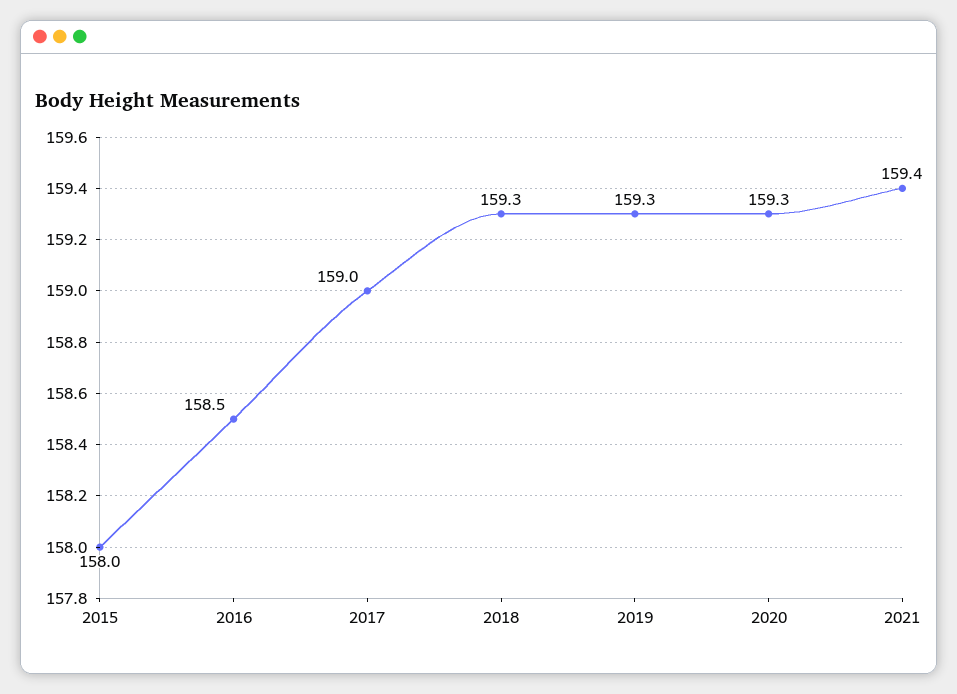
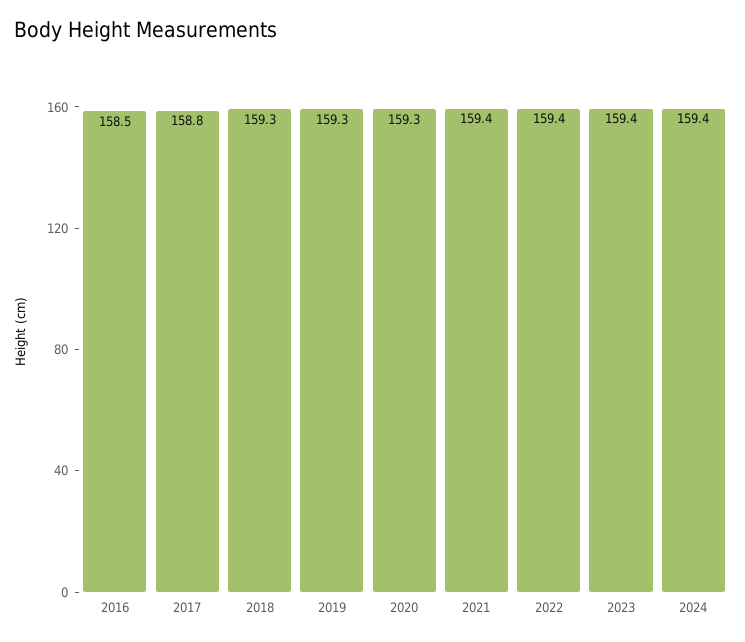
2015: 158 -> none
2017: 159 -> 158.8
2022: none -> 159.4
2023: none -> 159.4
2024: none -> 159.4

